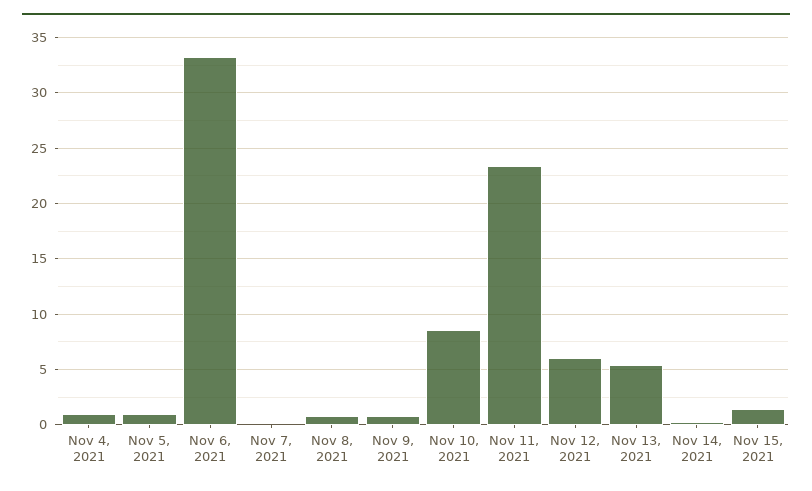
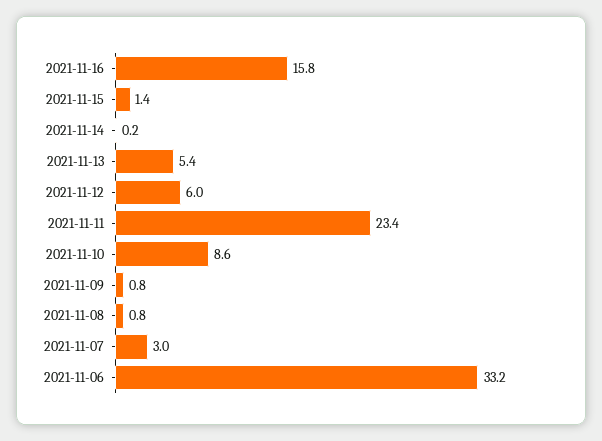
Nov 4, 2021: 1 -> none
Nov 5, 2021: 1 -> none
Nov 7, 2021: 0 -> 3
2021-11-16: none -> 15.8

